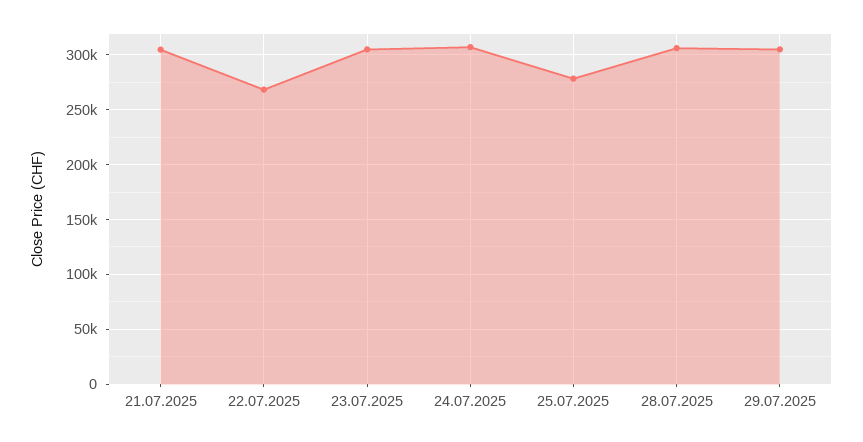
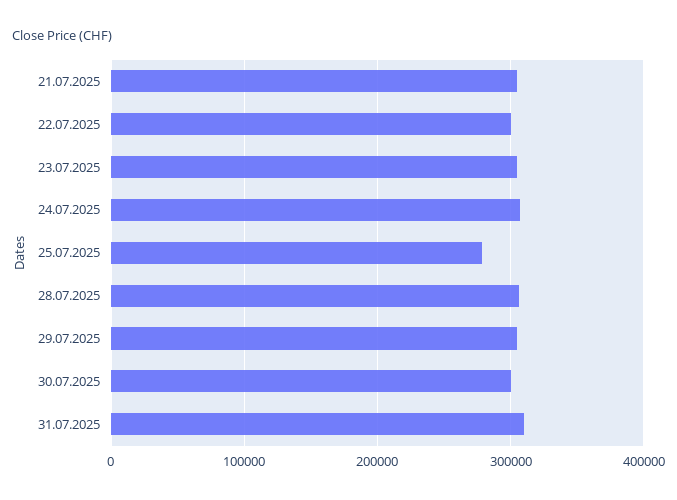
22.07.2025: 270000 -> 300000
30.07.2025: none -> 300000
31.07.2025: none -> 310000

